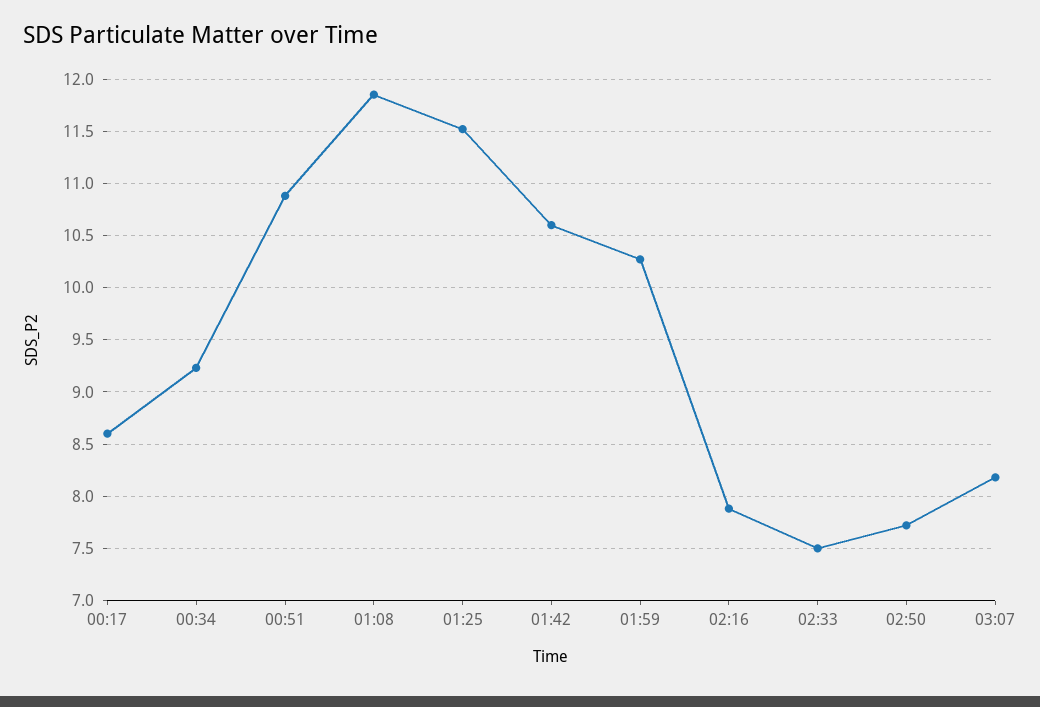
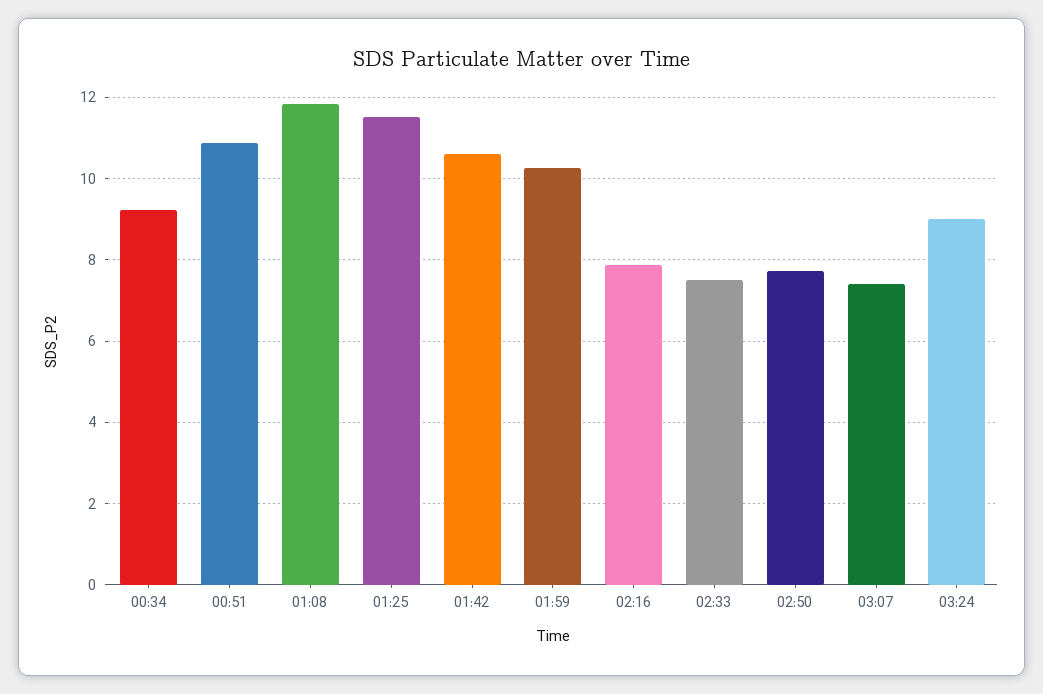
00:17: 8.6 -> none
03:07: 8.2 -> 7.4
03:24: none -> 9

